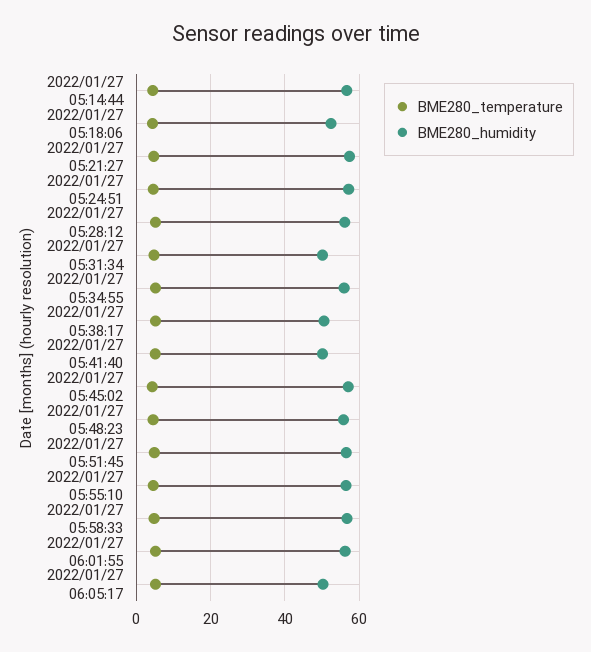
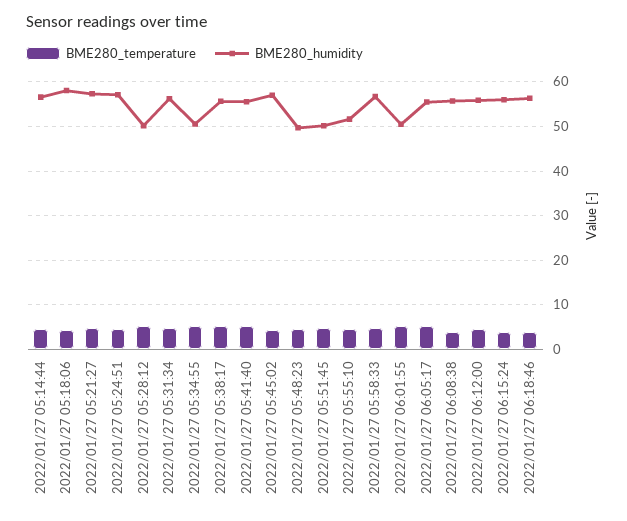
BME280_humidity, 2022/01/27 05:18:06: 52 -> 58
BME280_humidity, 2022/01/27 05:28:12: 56 -> 50
BME280_humidity, 2022/01/27 05:31:34: 50 -> 56
BME280_humidity, 2022/01/27 05:34:55: 56 -> 50
BME280_humidity, 2022/01/27 05:38:17: 50 -> 56
BME280_humidity, 2022/01/27 05:41:40: 50 -> 56
BME280_humidity, 2022/01/27 05:48:23: 56 -> 50
BME280_humidity, 2022/01/27 05:51:45: 56 -> 50
BME280_humidity, 2022/01/27 05:55:10: 56 -> 52
BME280_humidity, 2022/01/27 06:01:55: 56 -> 50
BME280_humidity, 2022/01/27 06:05:17: 50 -> 56
BME280_temperature, 2022/01/27 06:08:38: none -> 4
BME280_humidity, 2022/01/27 06:08:38: none -> 56
BME280_temperature, 2022/01/27 06:12:00: none -> 4
BME280_humidity, 2022/01/27 06:12:00: none -> 56
BME280_temperature, 2022/01/27 06:15:24: none -> 4
BME280_humidity, 2022/01/27 06:15:24: none -> 56
BME280_temperature, 2022/01/27 06:18:46: none -> 4
BME280_humidity, 2022/01/27 06:18:46: none -> 56

